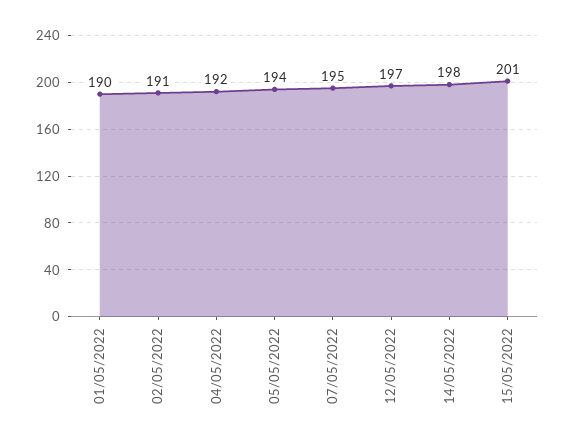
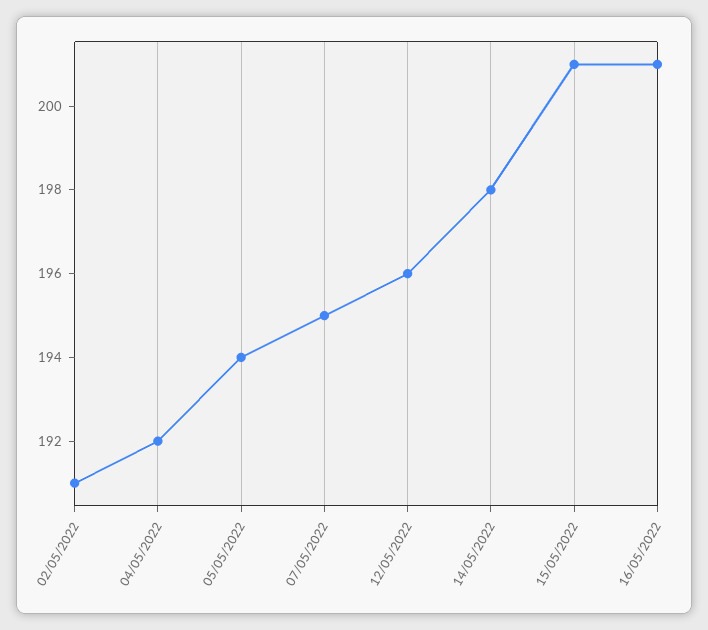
01/05/2022: 190 -> none
12/05/2022: 197 -> 196
16/05/2022: none -> 201

